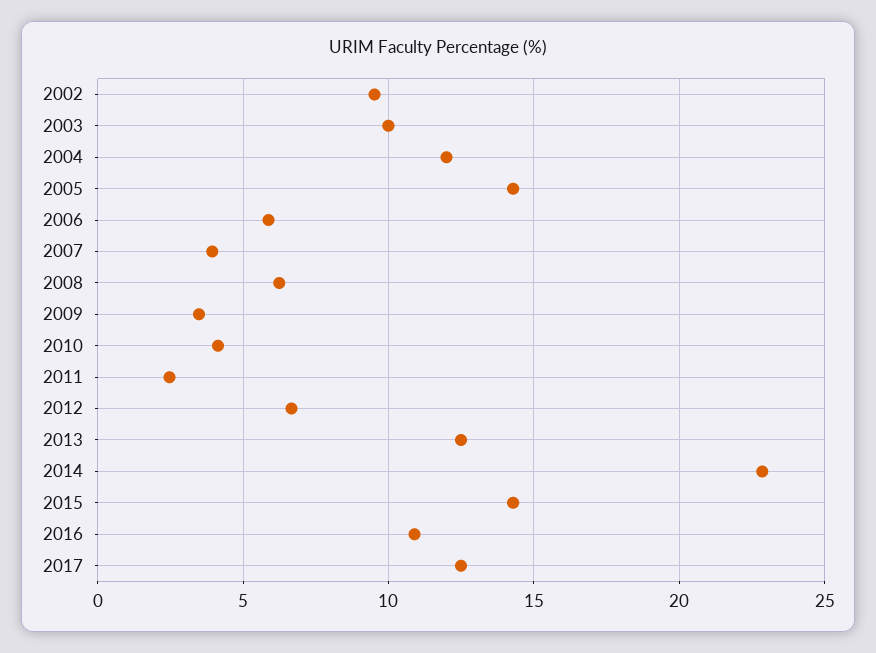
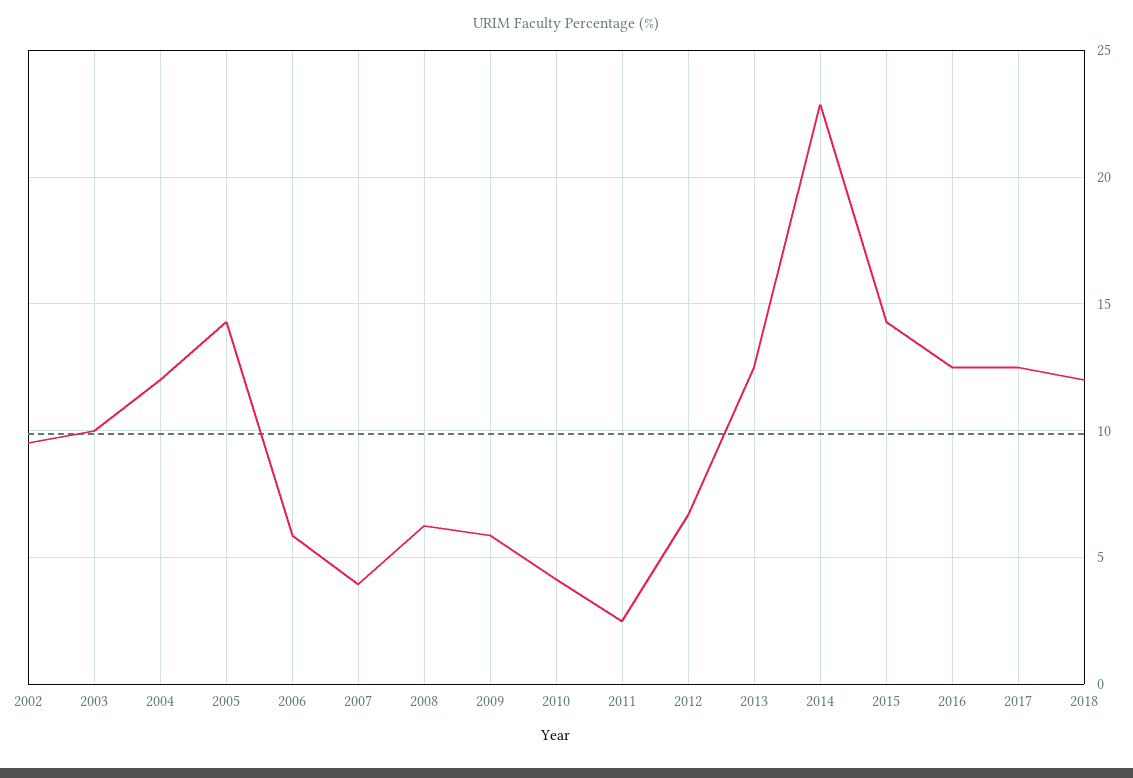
2009: 3.5 -> 6
2016: 11 -> 12.5
2018: none -> 12

